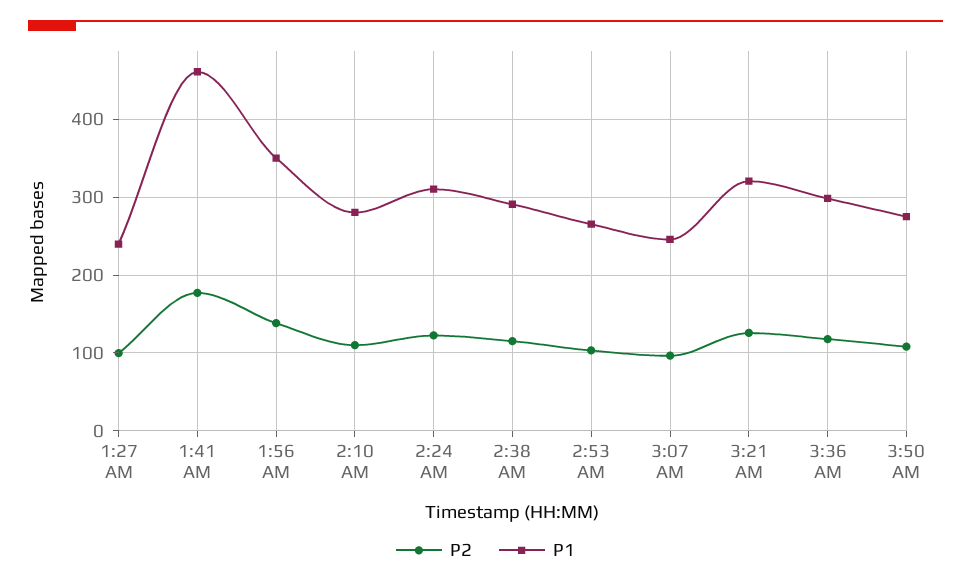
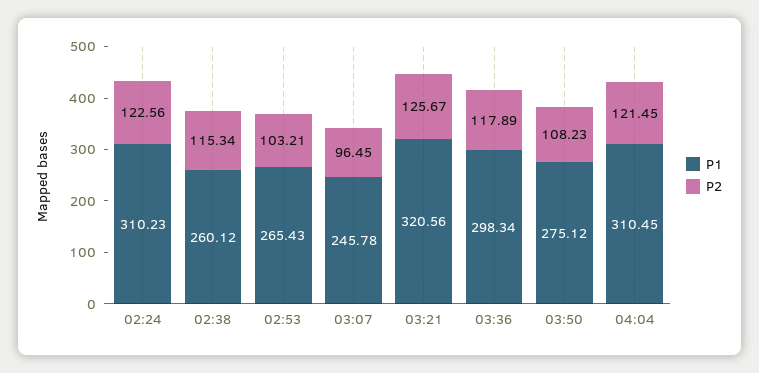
P2, 1:27 AM: 100 -> none
P1, 1:27 AM: 240 -> none
P2, 1:41 AM: 180 -> none
P1, 1:41 AM: 460 -> none
P2, 1:56 AM: 140 -> none
P1, 1:56 AM: 350 -> none
P2, 2:10 AM: 110 -> none
P1, 2:10 AM: 280 -> none
P1, 2:38 AM: 290 -> 260.12
P1, 04:04: none -> 310.45
P2, 04:04: none -> 121.45

